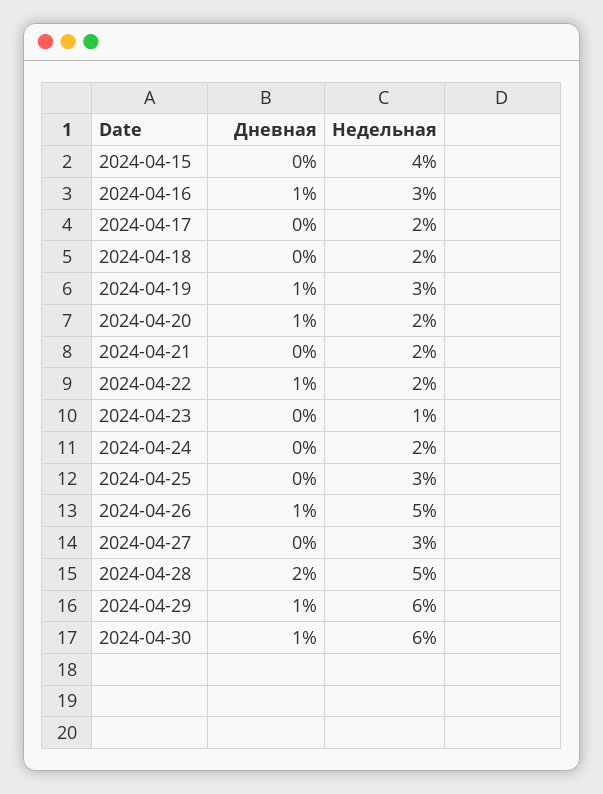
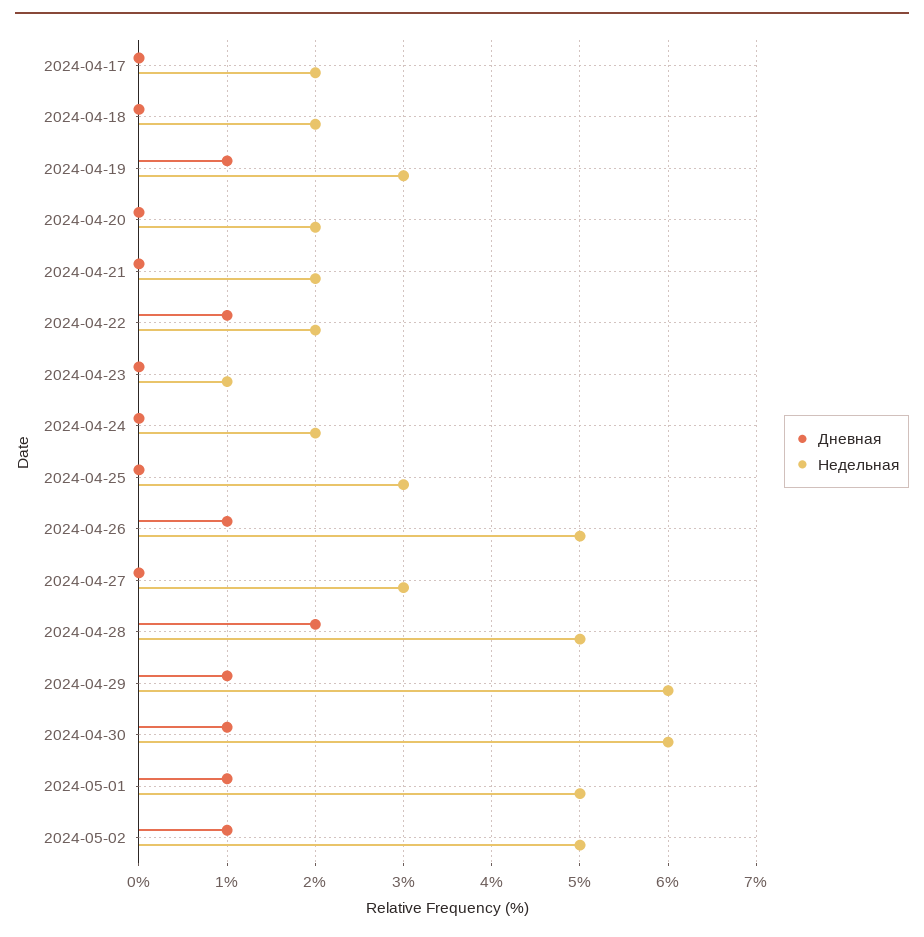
Дневная, 2024-04-15: 0 -> none
Недельная, 2024-04-15: 4 -> none
Дневная, 2024-04-16: 1 -> none
Недельная, 2024-04-16: 3 -> none
Дневная, 2024-04-20: 1 -> 0
Дневная, 2024-05-01: none -> 1
Недельная, 2024-05-01: none -> 5
Дневная, 2024-05-02: none -> 1
Недельная, 2024-05-02: none -> 5

